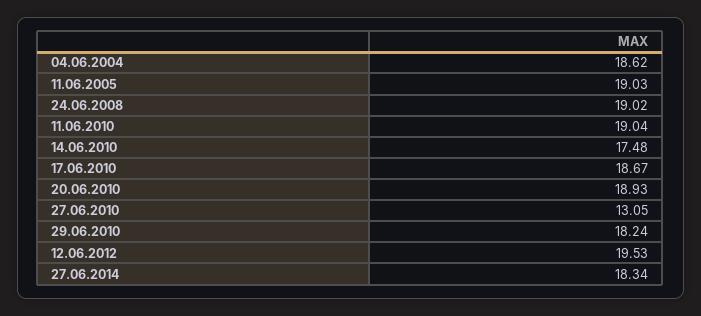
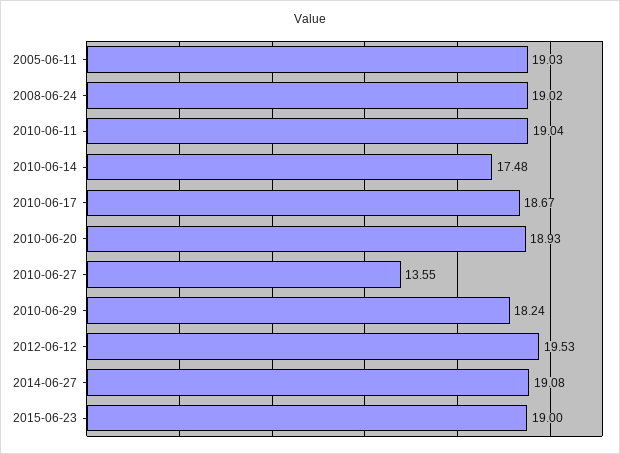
04.06.2004: 18.62 -> none
27.06.2010: 13.05 -> 13.55
27.06.2014: 18.34 -> 19.08
2015-06-23: none -> 19

